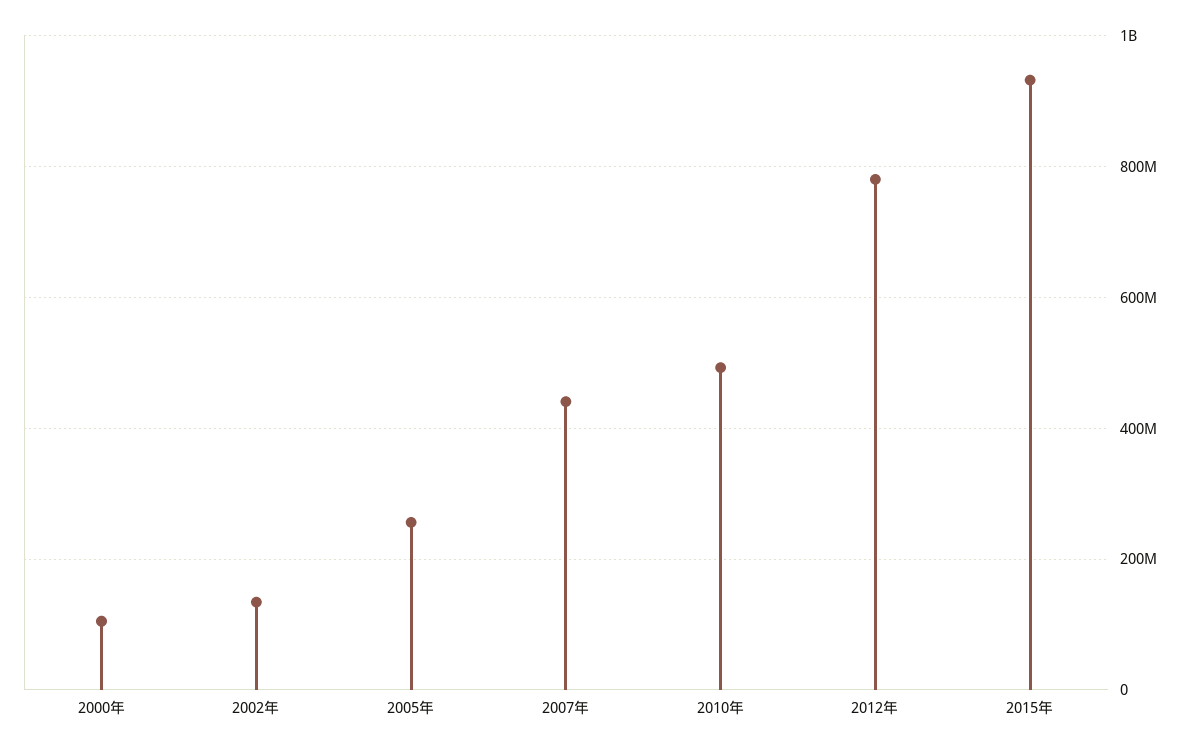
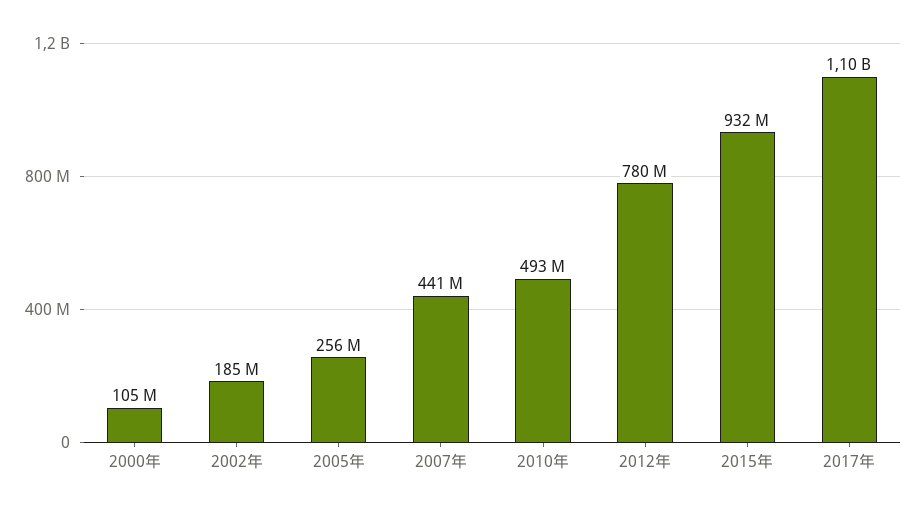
2002年: 140000000 -> 185000000
2017年: none -> 1100000000

